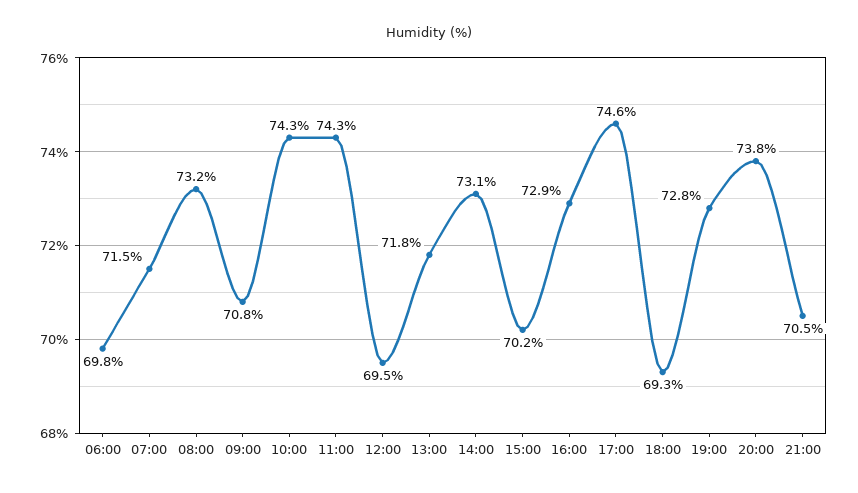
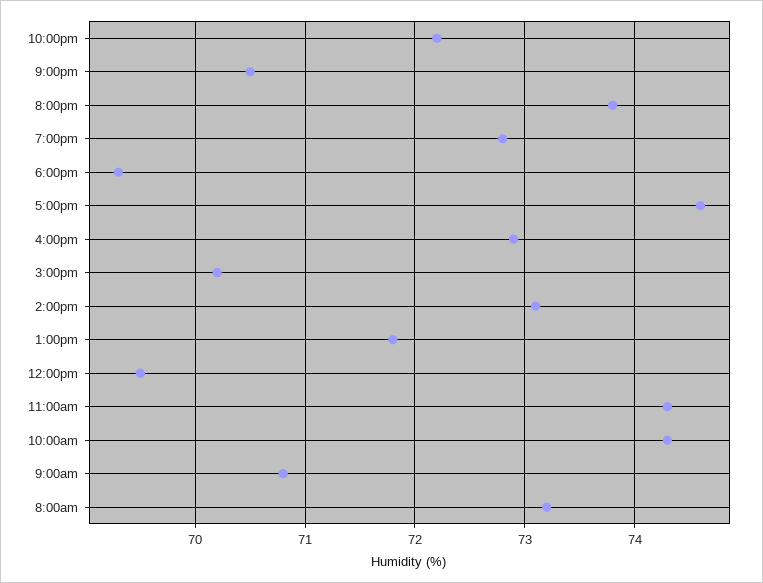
06:00: 69.8 -> none
07:00: 71.5 -> none
10:00pm: none -> 72.2

